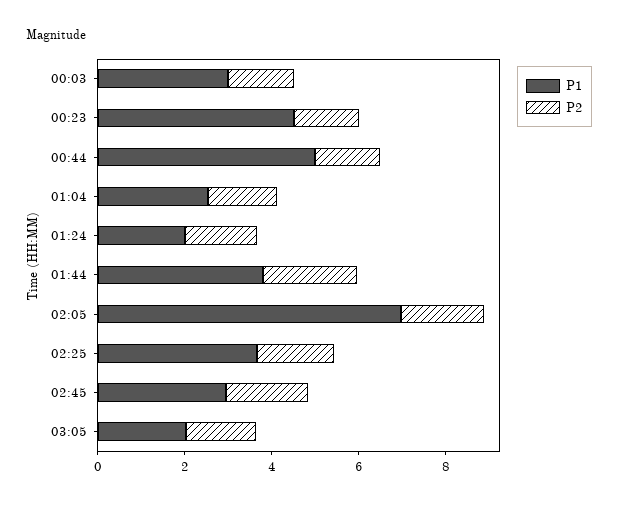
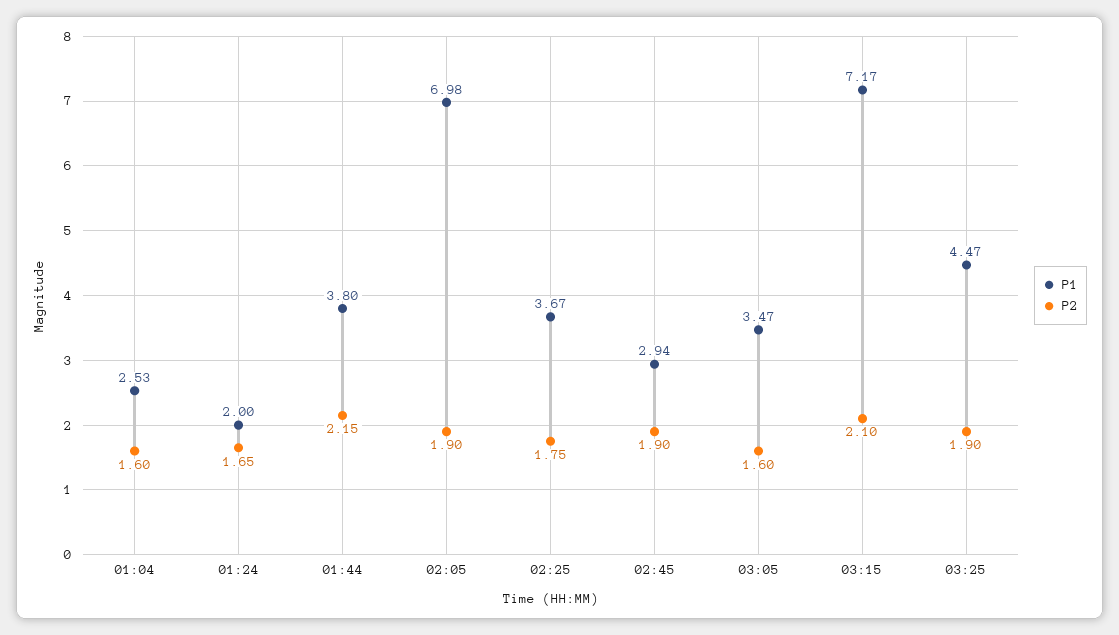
P1, 00:03: 3 -> none
P2, 00:03: 1.5 -> none
P1, 00:23: 4.5 -> none
P2, 00:23: 1.5 -> none
P1, 00:44: 5 -> none
P2, 00:44: 1.5 -> none
P1, 03:05: 2 -> 3.47
P1, 03:15: none -> 7.17
P2, 03:15: none -> 2.1
P1, 03:25: none -> 4.47
P2, 03:25: none -> 1.9

